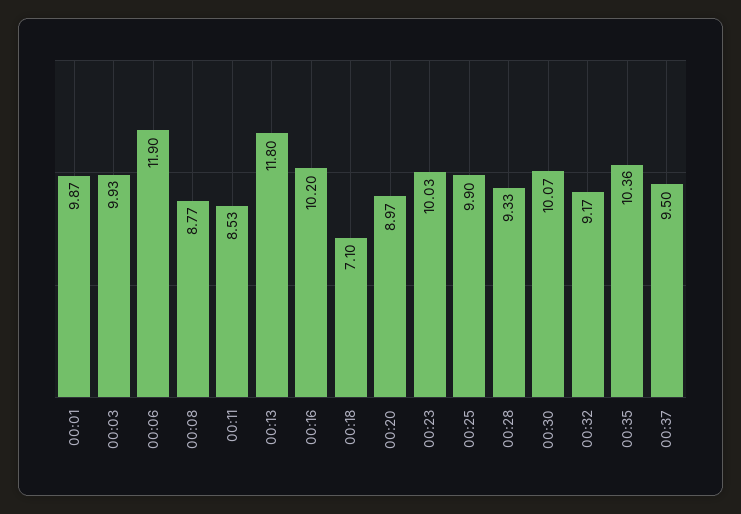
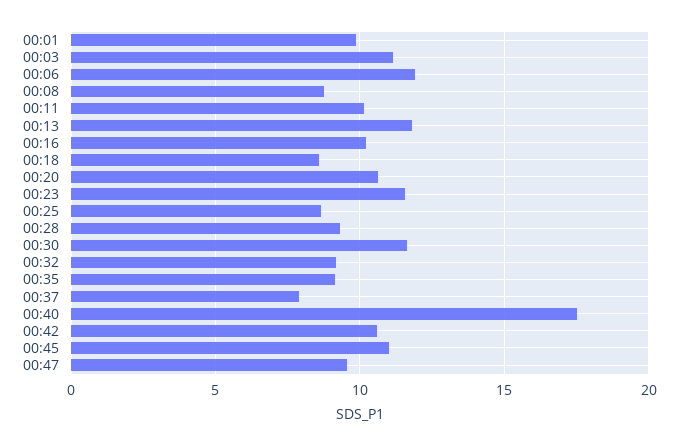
00:03: 9.93 -> 11
00:11: 8.53 -> 10
00:18: 7.1 -> 8.5
00:20: 8.97 -> 10.5
00:23: 10.03 -> 11.5
00:25: 9.9 -> 8.5
00:30: 10.07 -> 11.5
00:35: 10.36 -> 9
00:37: 9.5 -> 8
00:40: none -> 17.5
00:42: none -> 10.5
00:45: none -> 11
00:47: none -> 9.5

